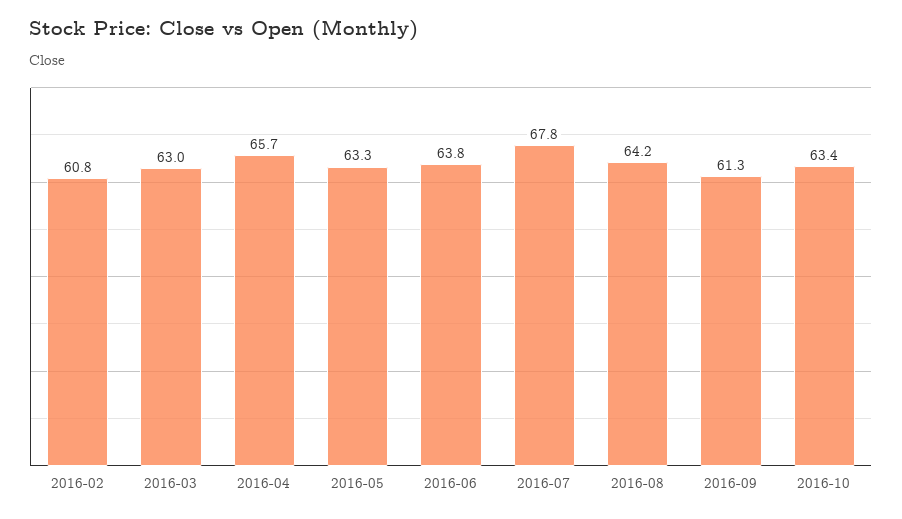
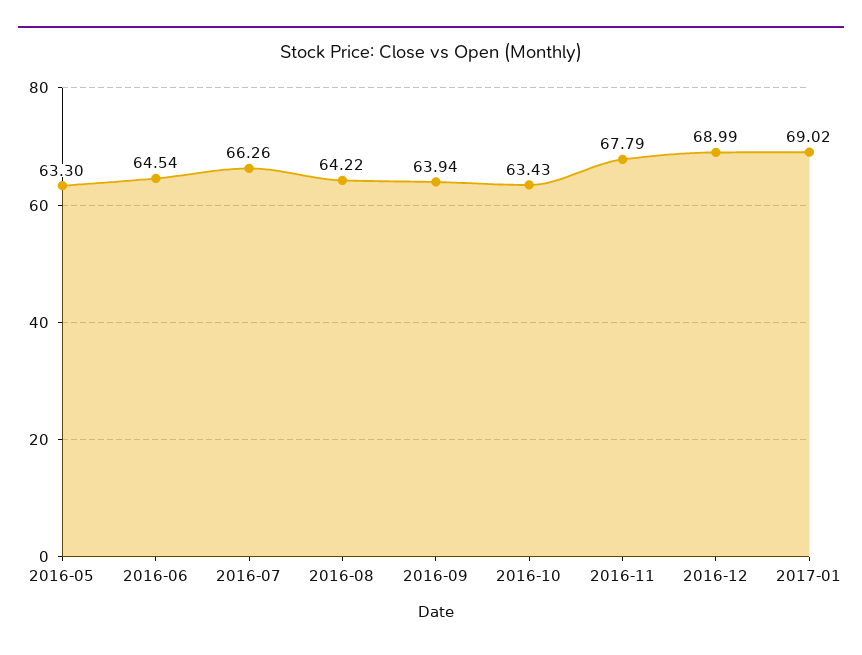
2016-02: 60.8 -> none
2016-03: 63 -> none
2016-04: 65.7 -> none
2016-06: 63.8 -> 64.54
2016-07: 67.8 -> 66.26
2016-09: 61.3 -> 63.94
2016-11: none -> 67.79
2016-12: none -> 68.99
2017-01: none -> 69.02

